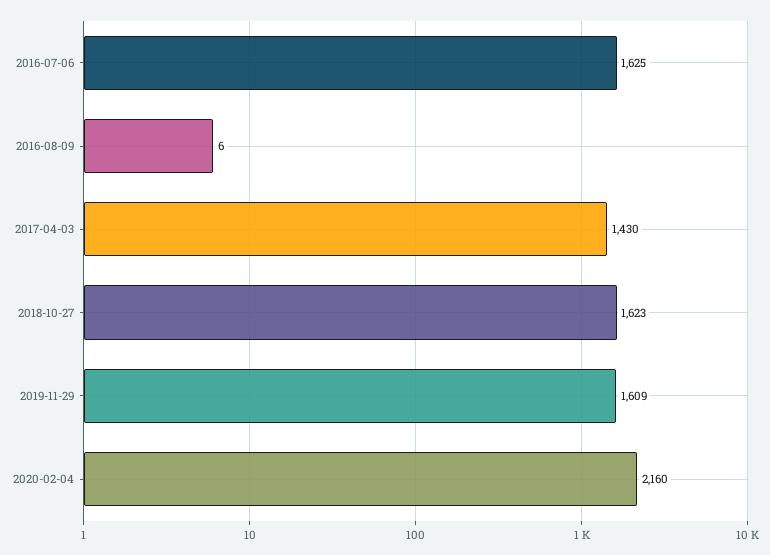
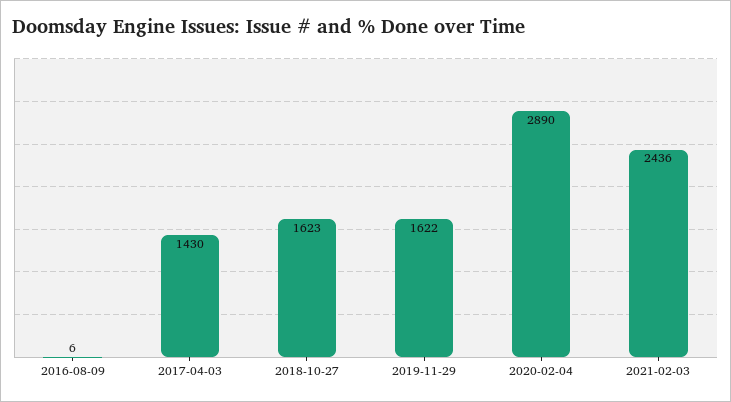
2016-07-06: 1625 -> none
2019-11-29: 1609 -> 1622
2020-02-04: 2160 -> 2890
2021-02-03: none -> 2436

